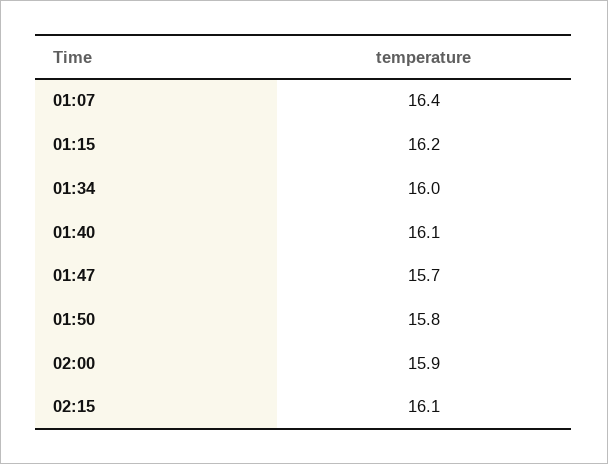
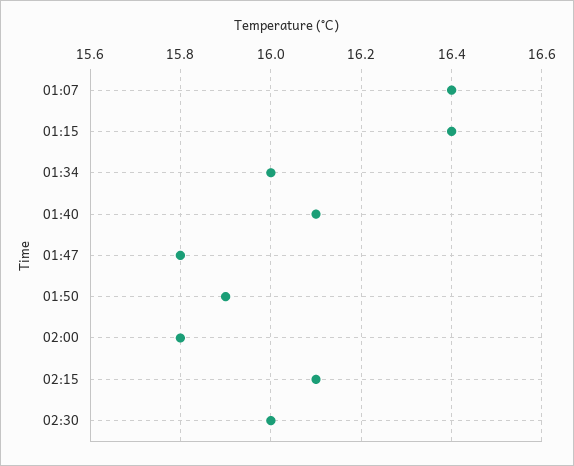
01:15: 16.2 -> 16.4
01:47: 15.7 -> 15.8
01:50: 15.8 -> 15.9
02:00: 15.9 -> 15.8
02:30: none -> 16

